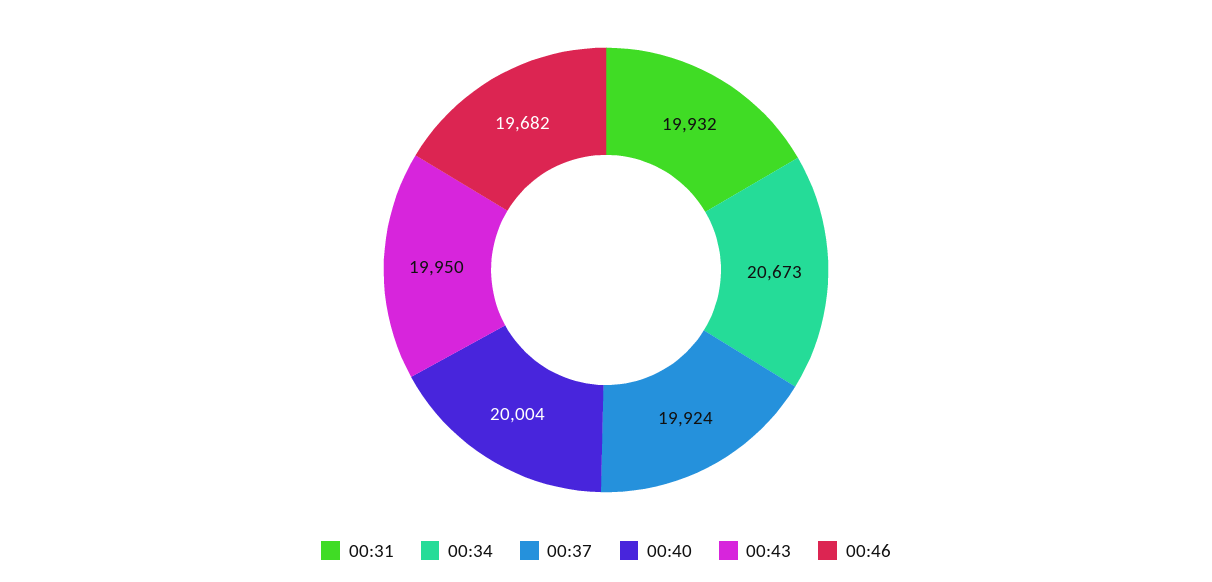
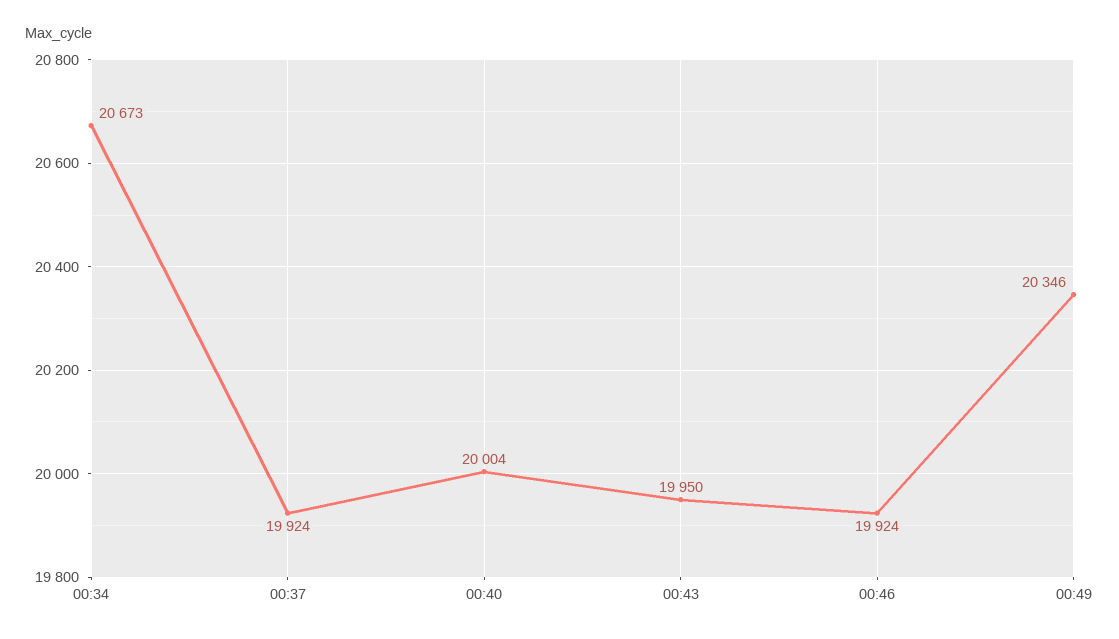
00:31: 19932 -> none
00:46: 19682 -> 19924
00:49: none -> 20346

